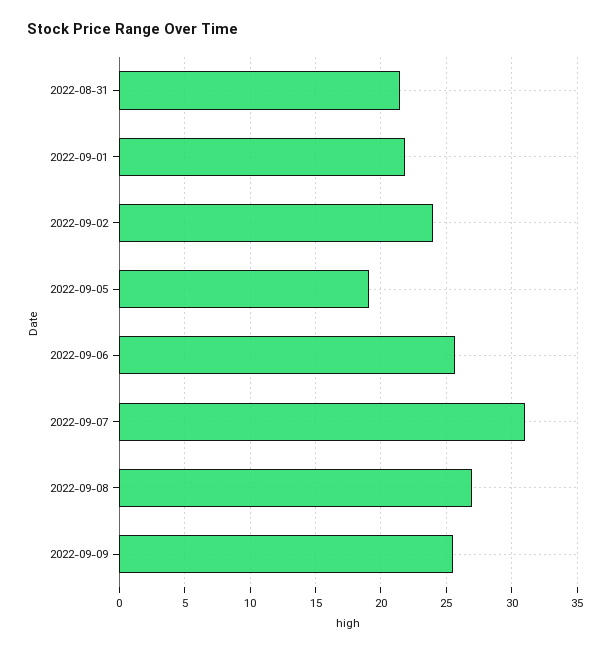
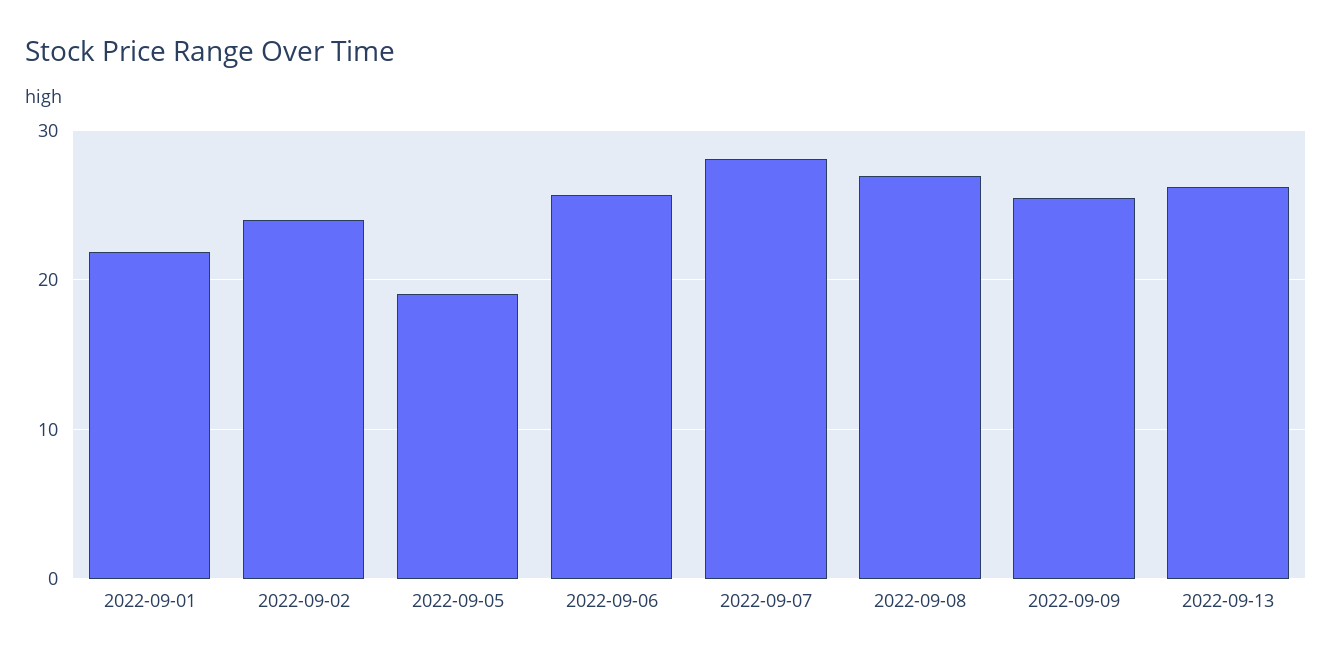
2022-08-31: 21.5 -> none
2022-09-07: 31 -> 28
2022-09-13: none -> 26

